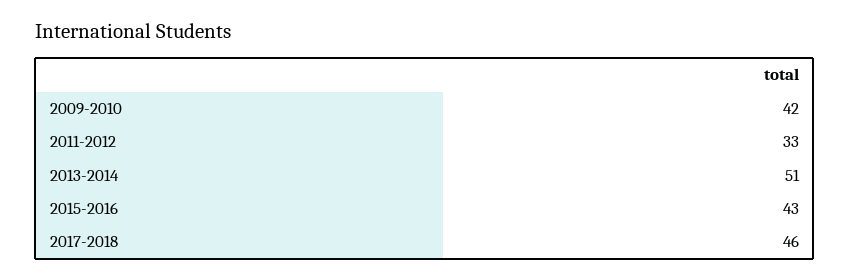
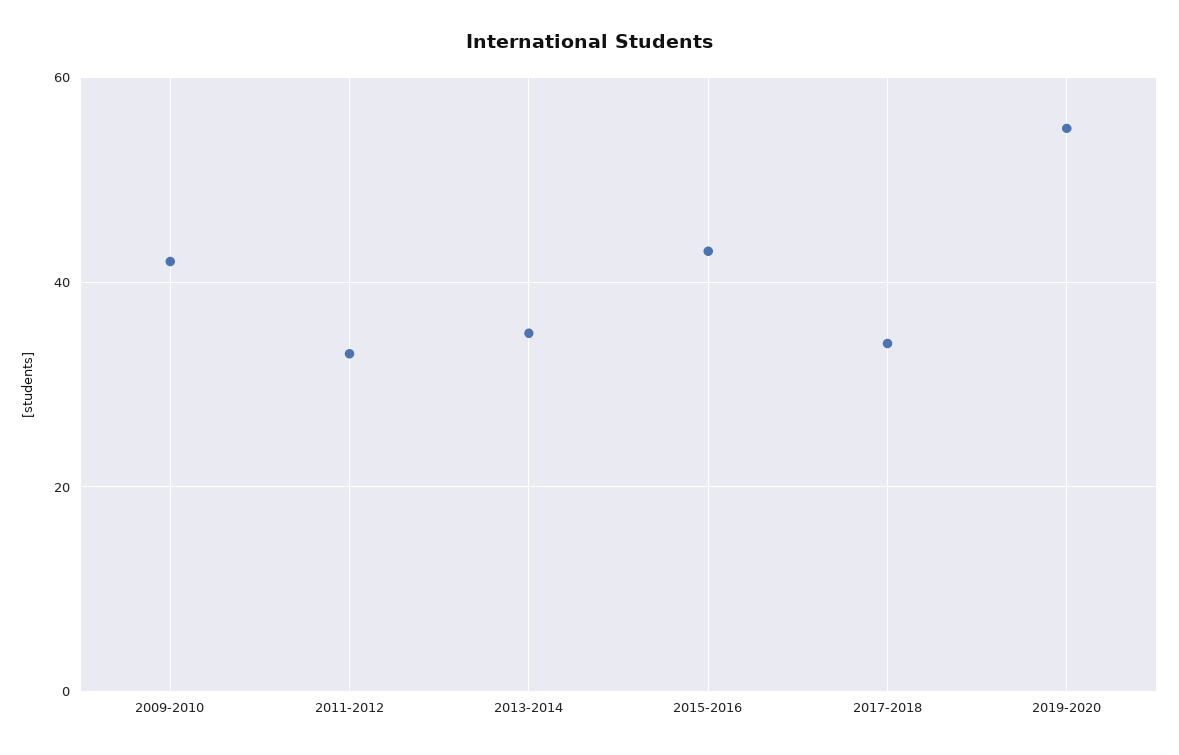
2013-2014: 51 -> 35
2017-2018: 46 -> 35
2019-2020: none -> 55

